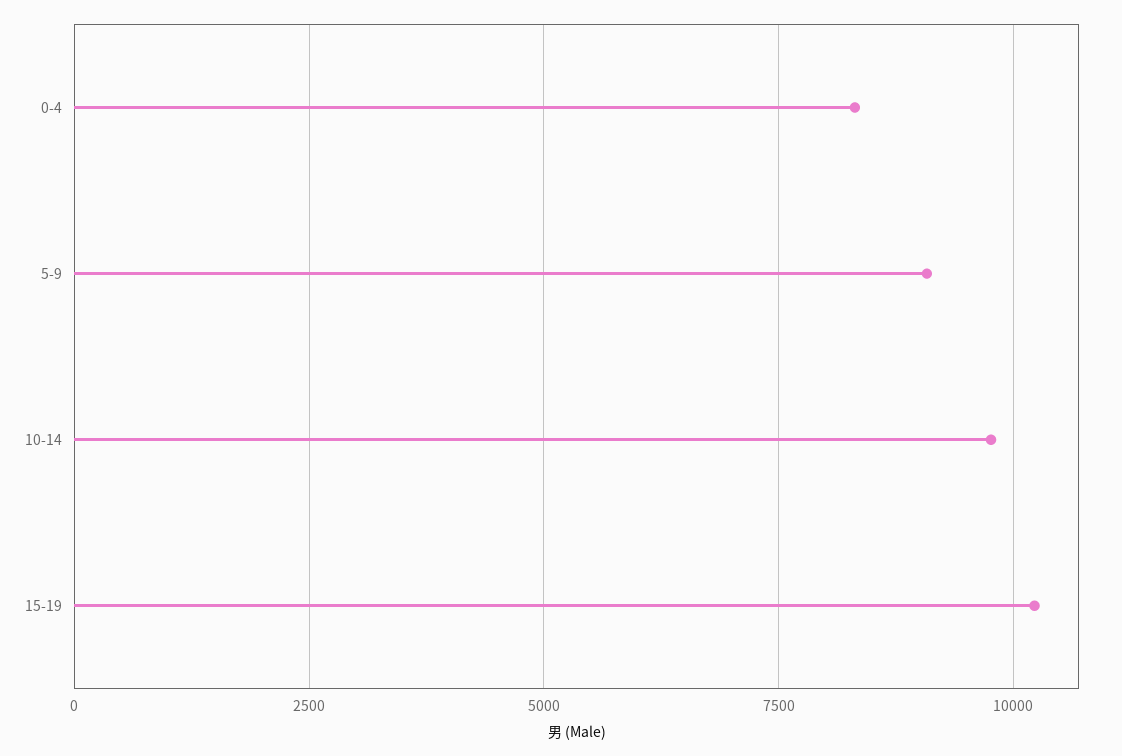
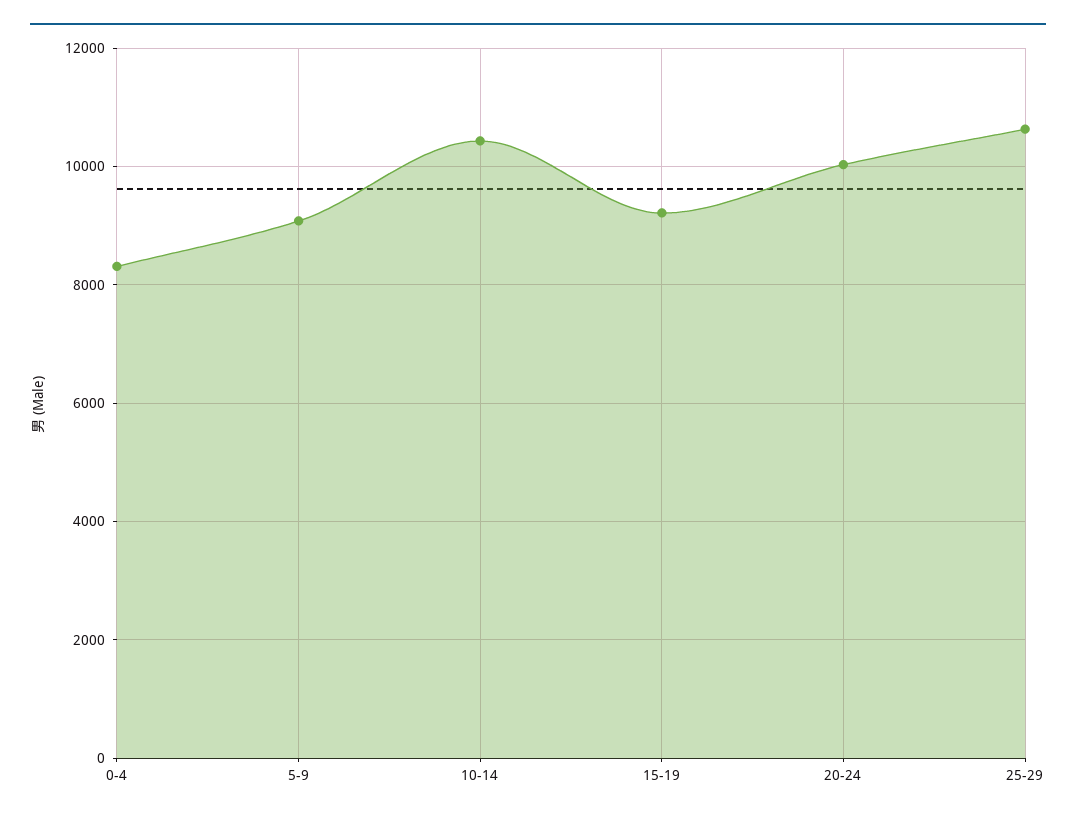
10-14: 9750 -> 10400
15-19: 10250 -> 9200
20-24: none -> 10000
25-29: none -> 10600

